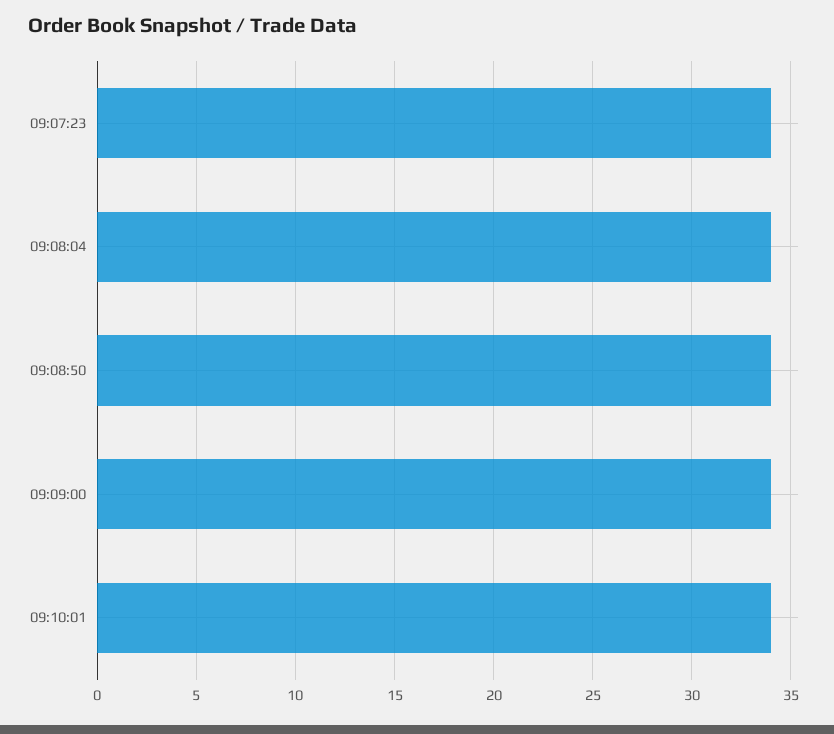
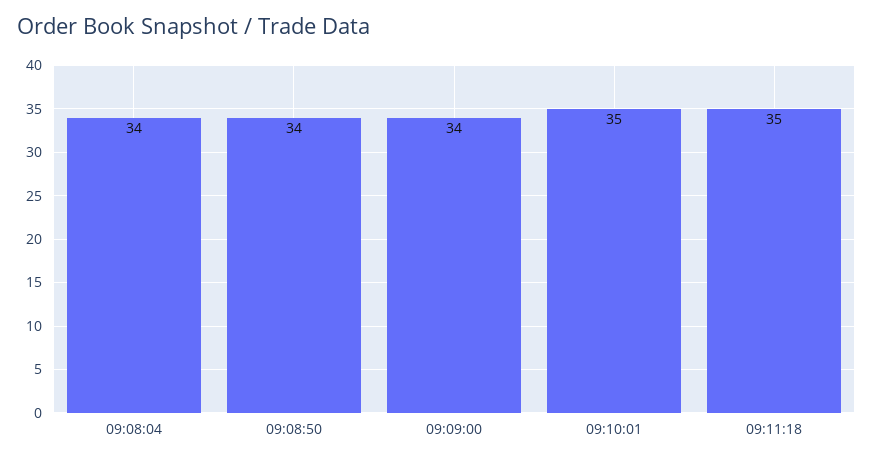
09:07:23: 34 -> none
09:10:01: 34 -> 35
09:11:18: none -> 35

